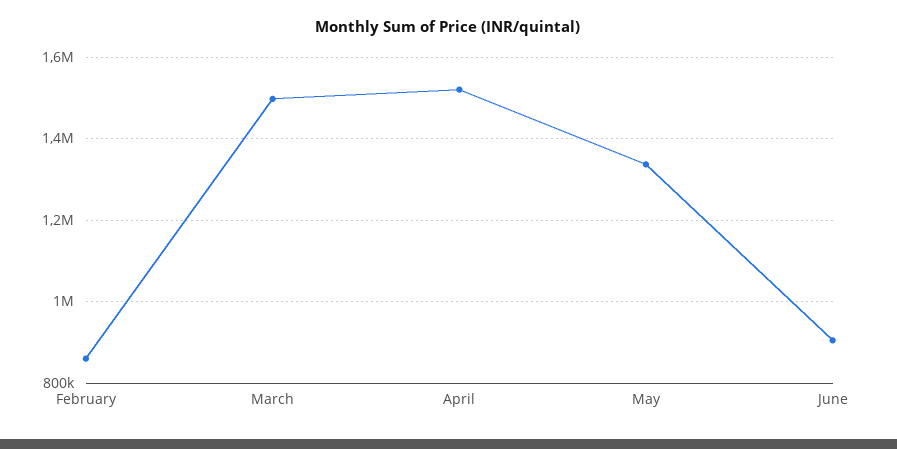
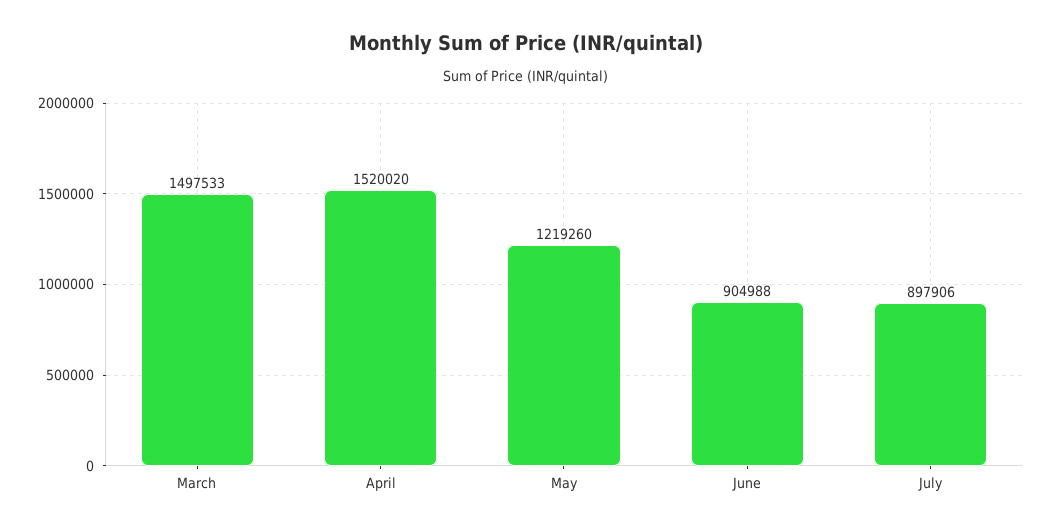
February: 860000 -> none
May: 1340000 -> 1219260
July: none -> 897906

